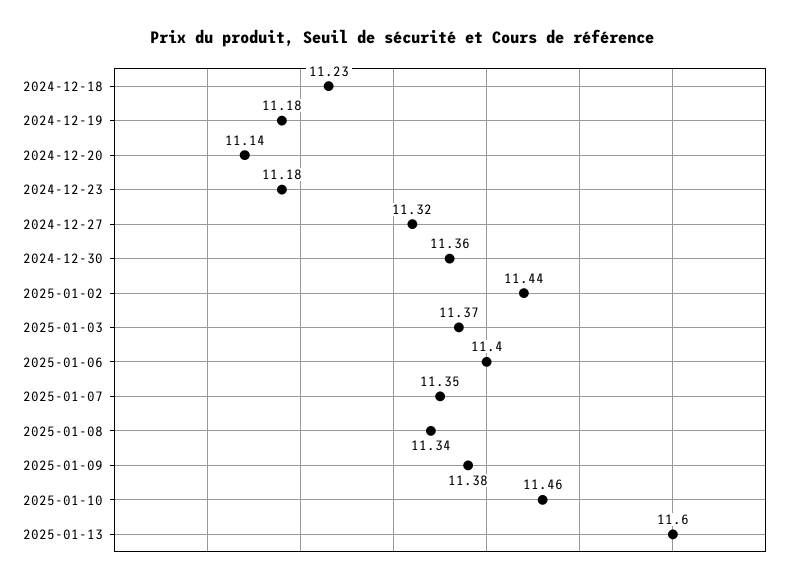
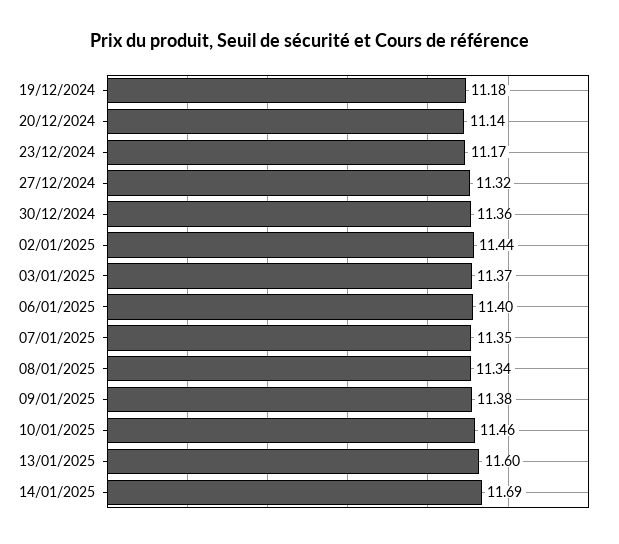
2024-12-18: 11.23 -> none
2024-12-23: 11.18 -> 11.17
14/01/2025: none -> 11.69

